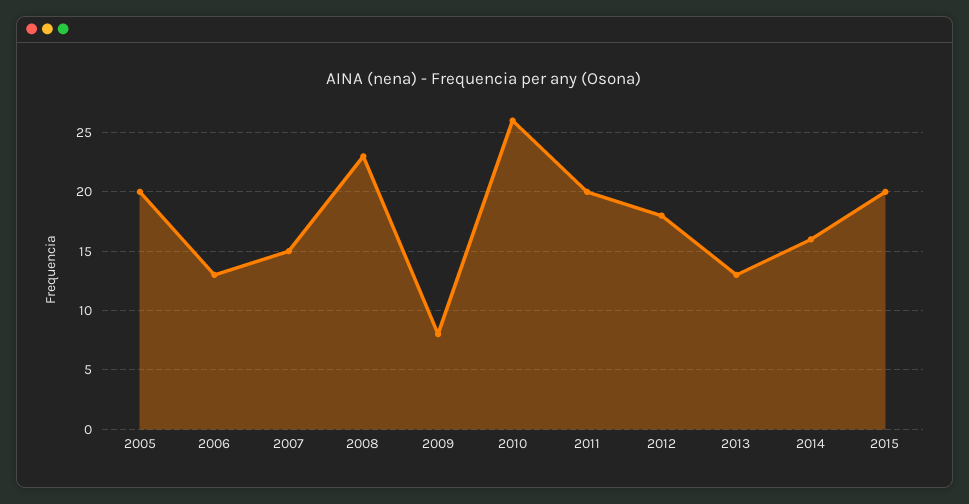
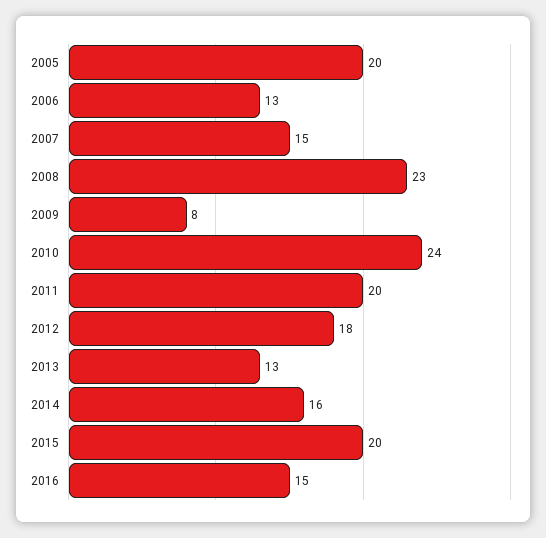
2010: 26 -> 24
2016: none -> 15

